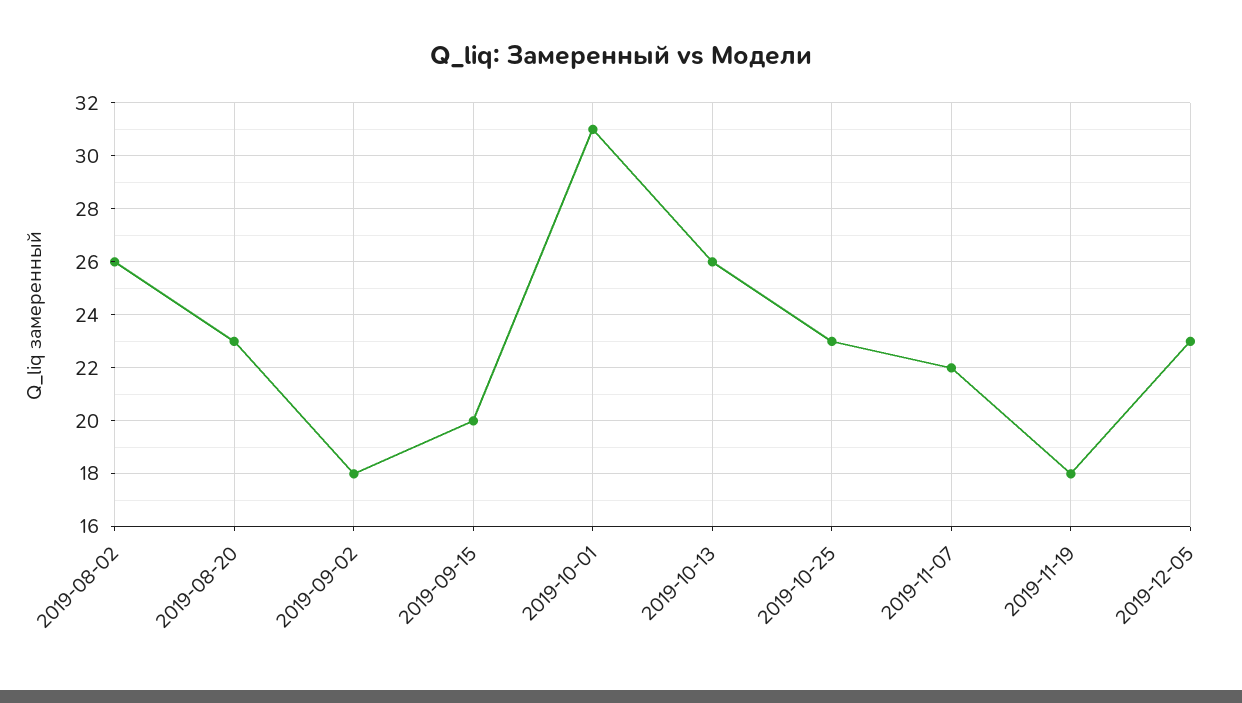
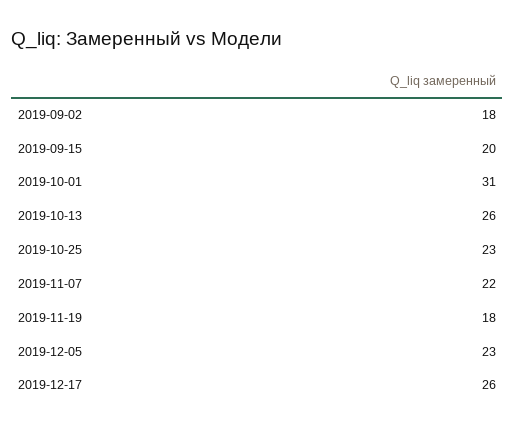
2019-08-02: 26 -> none
2019-08-20: 23 -> none
2019-12-17: none -> 26

